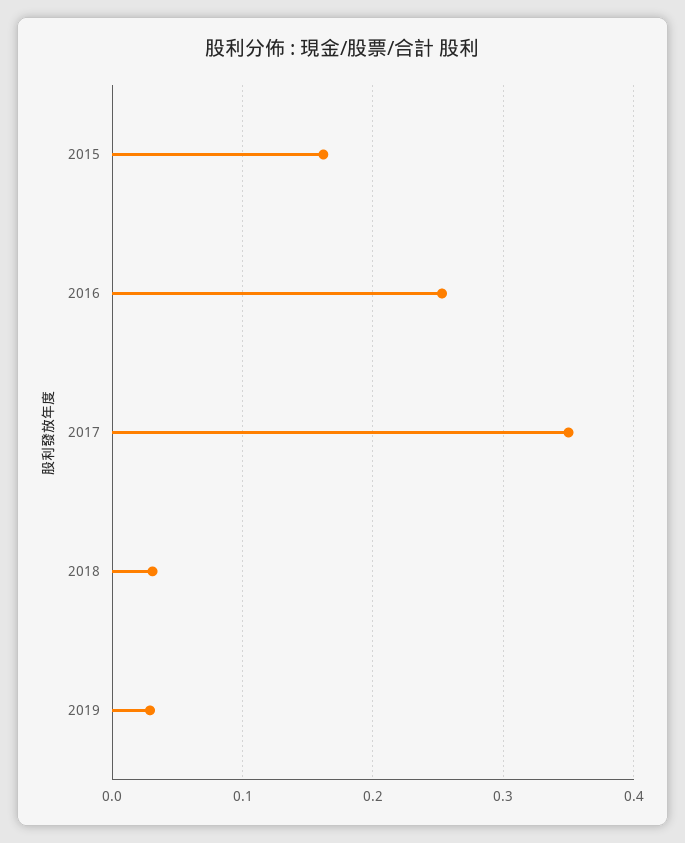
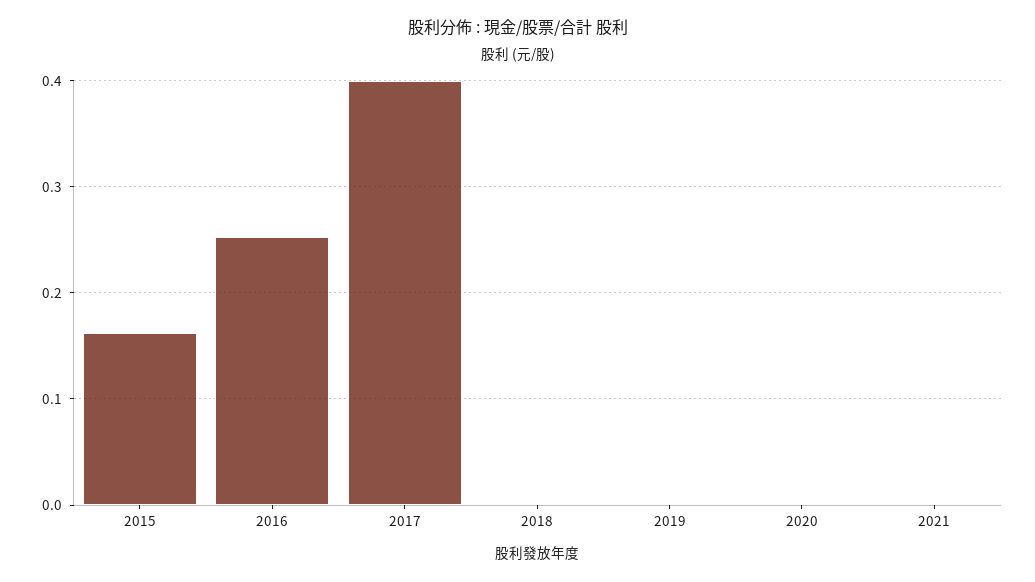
2017: 0.35 -> 0.4
2018: 0.03 -> 0
2019: 0.03 -> 0
2020: none -> 0
2021: none -> 0

